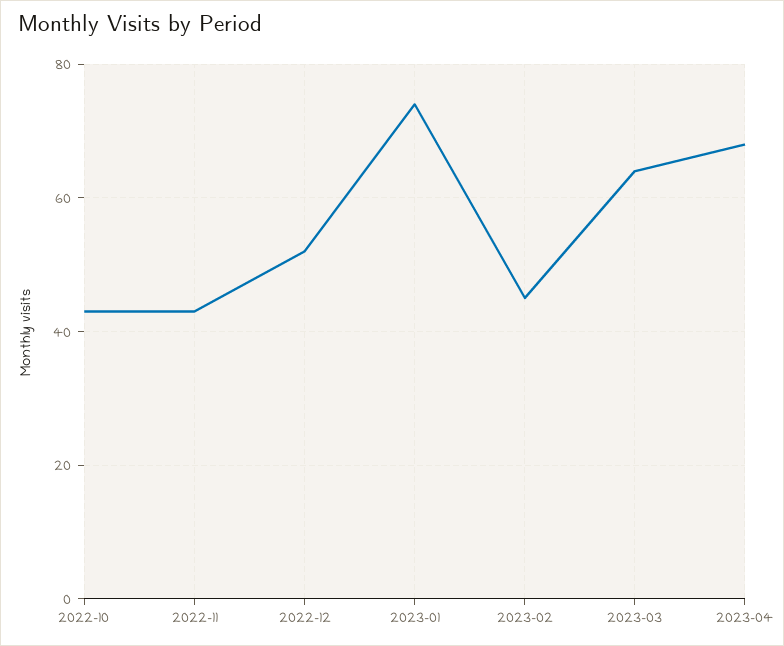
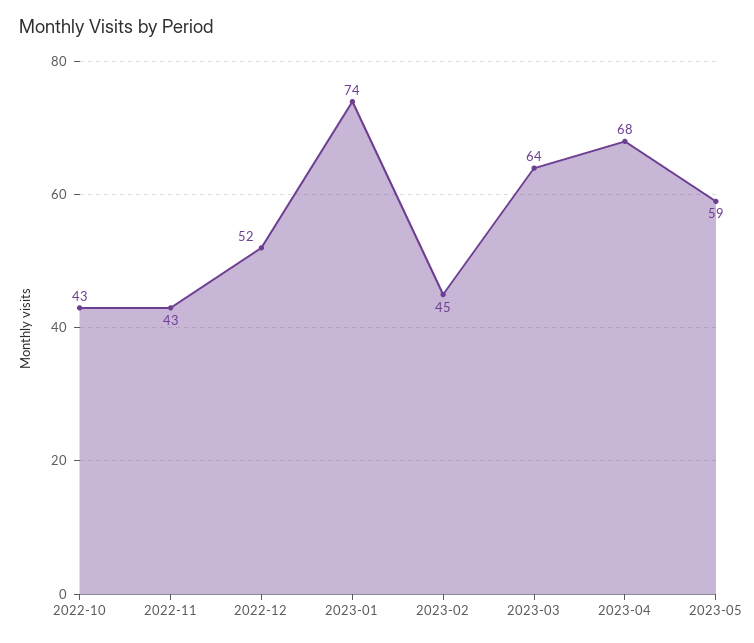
2023-05: none -> 59

